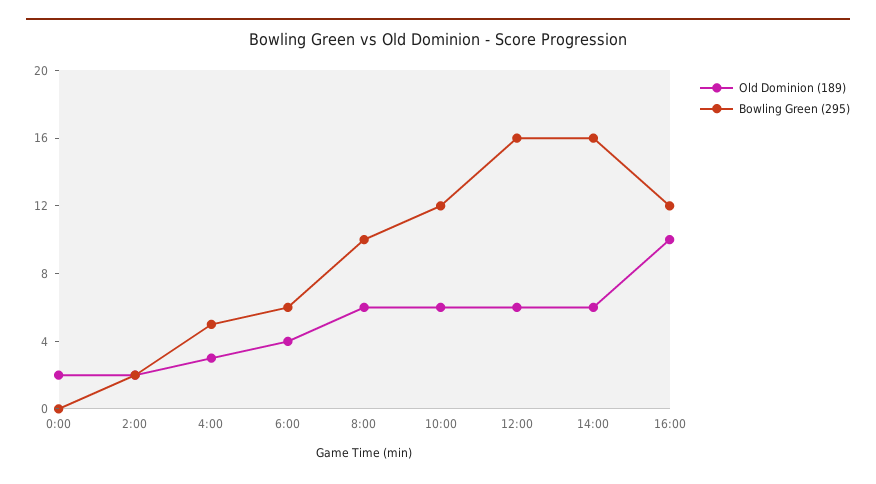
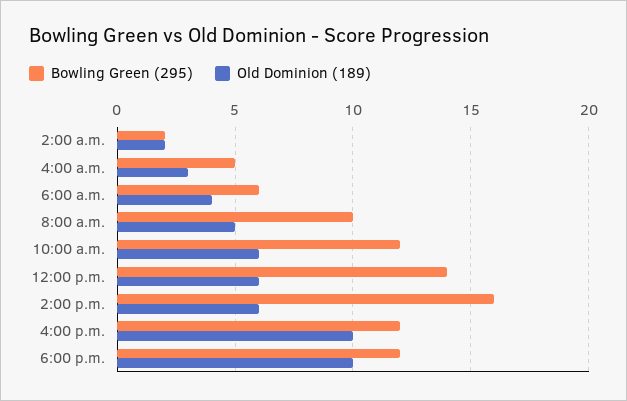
Old Dominion (189), 0:00: 2 -> none
Bowling Green (295), 0:00: 0 -> none
Old Dominion (189), 8:00: 6 -> 5
Bowling Green (295), 12:00: 16 -> 14
Bowling Green (295), 6:00 p.m.: none -> 12
Old Dominion (189), 6:00 p.m.: none -> 10

